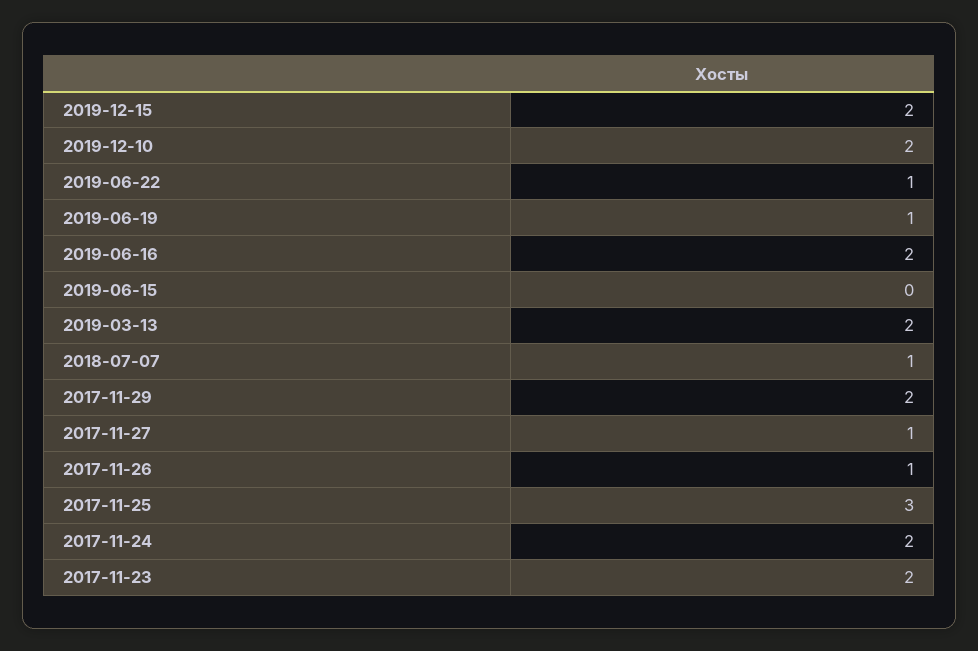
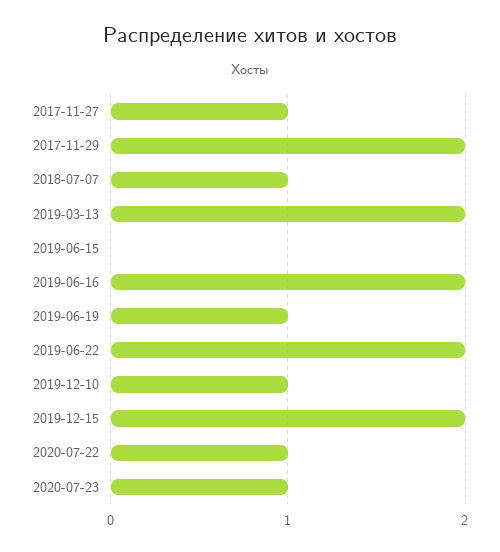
2019-12-10: 2 -> 1
2019-06-22: 1 -> 2
2017-11-26: 1 -> none
2017-11-25: 3 -> none
2017-11-24: 2 -> none
2017-11-23: 2 -> none
2020-07-22: none -> 1
2020-07-23: none -> 1

